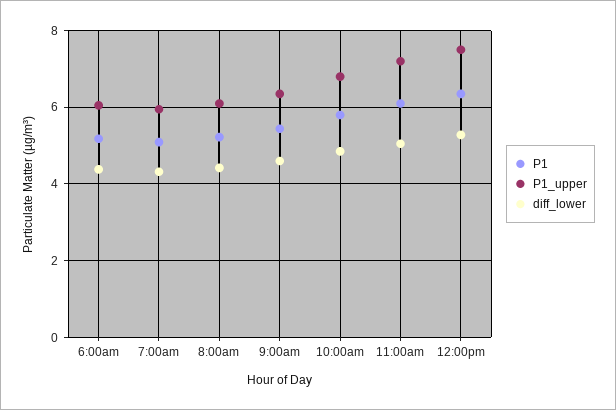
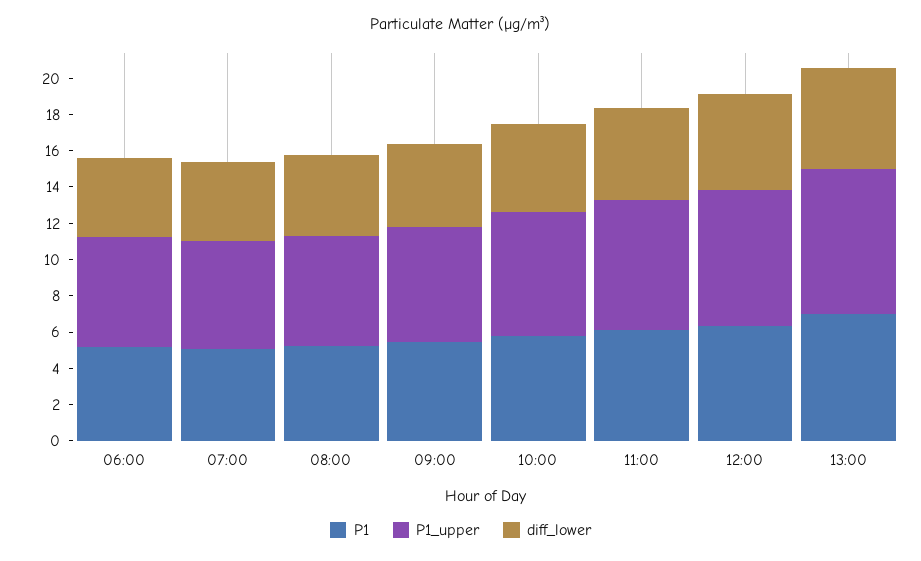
P1, 13:00: none -> 7
P1_upper, 13:00: none -> 8
diff_lower, 13:00: none -> 5.5

